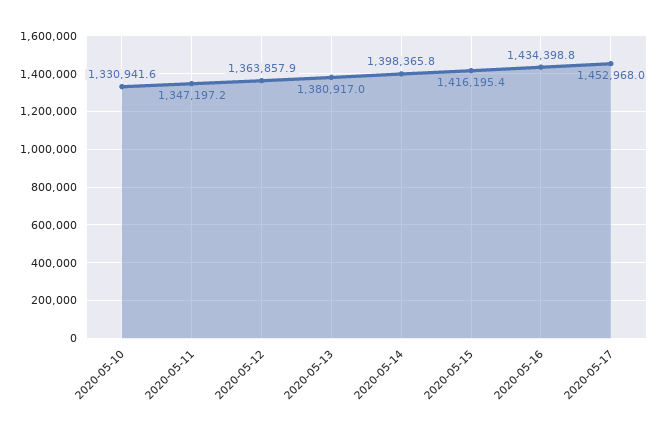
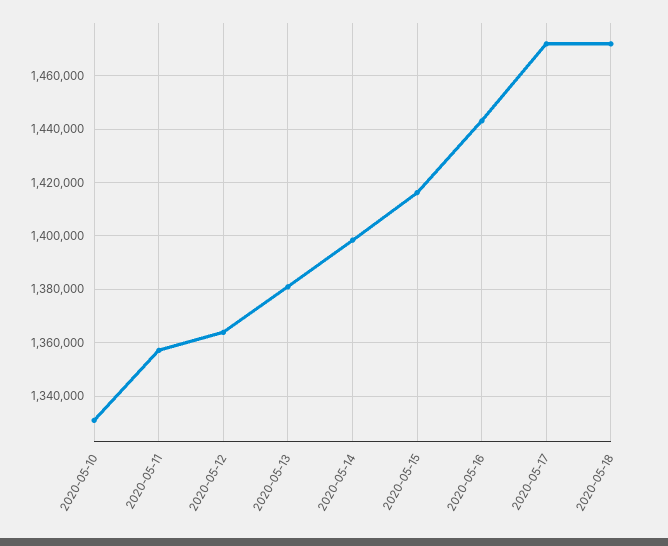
2020-05-11: 1347197.2 -> 1357500
2020-05-16: 1434398.8 -> 1442500
2020-05-17: 1452968 -> 1472500
2020-05-18: none -> 1472500

